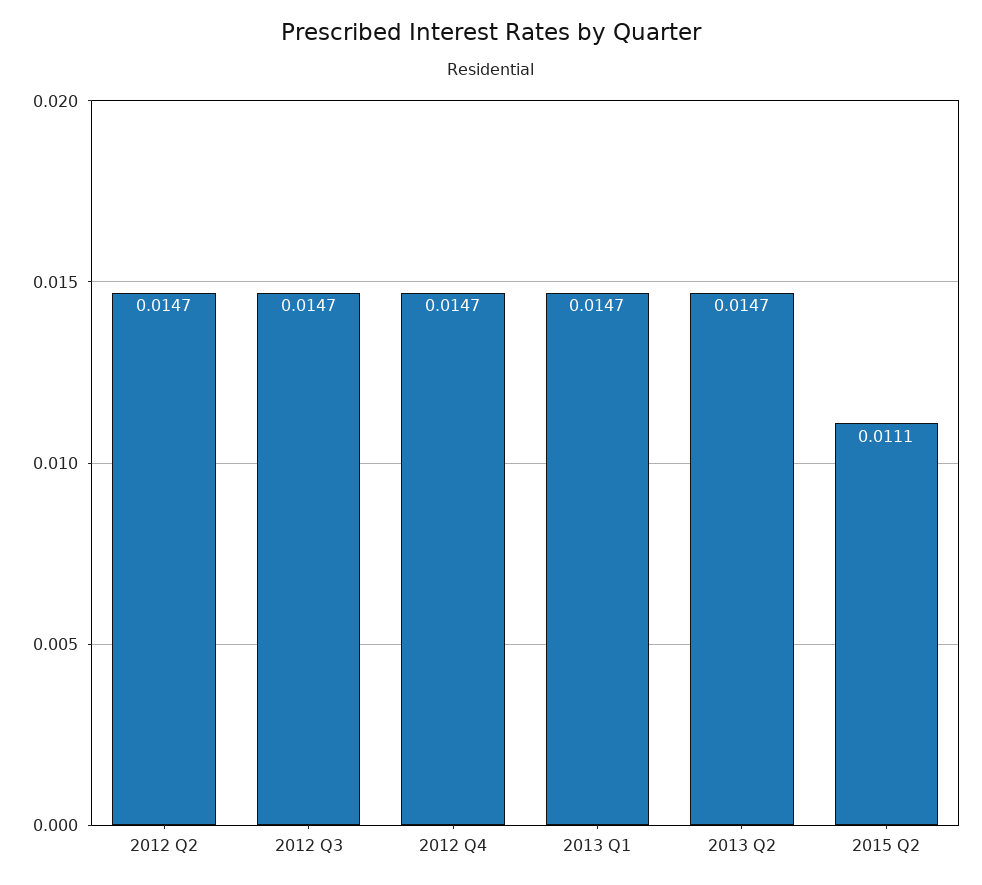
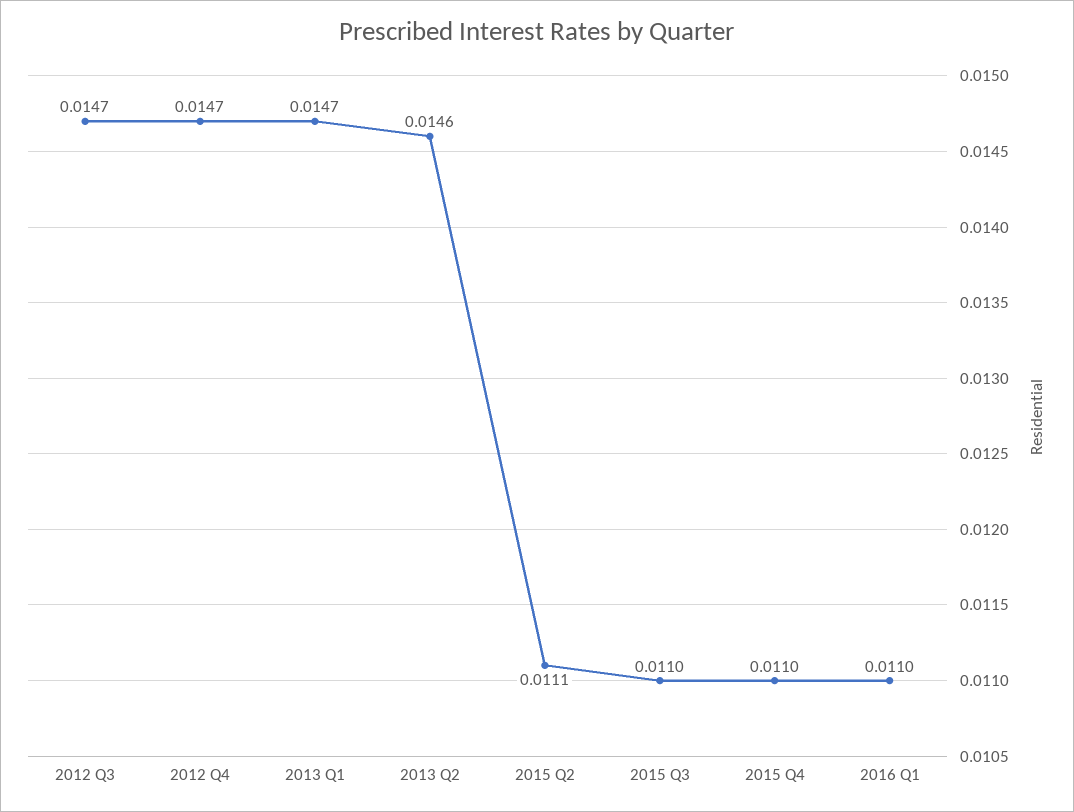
2012 Q2: 0.0147 -> none
2013 Q2: 0.0147 -> 0.0146
2015 Q3: none -> 0.011
2015 Q4: none -> 0.011
2016 Q1: none -> 0.011

